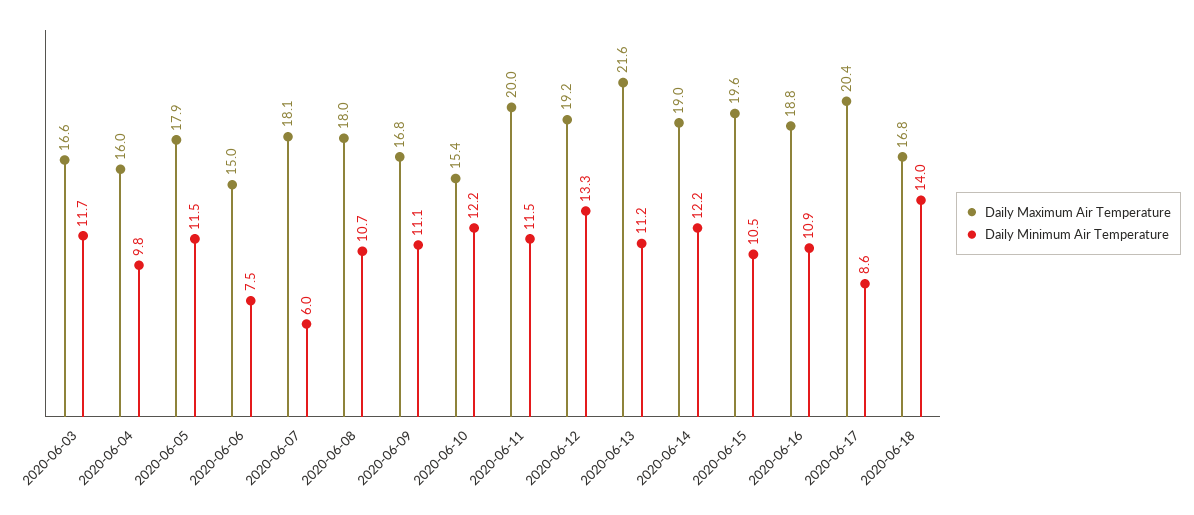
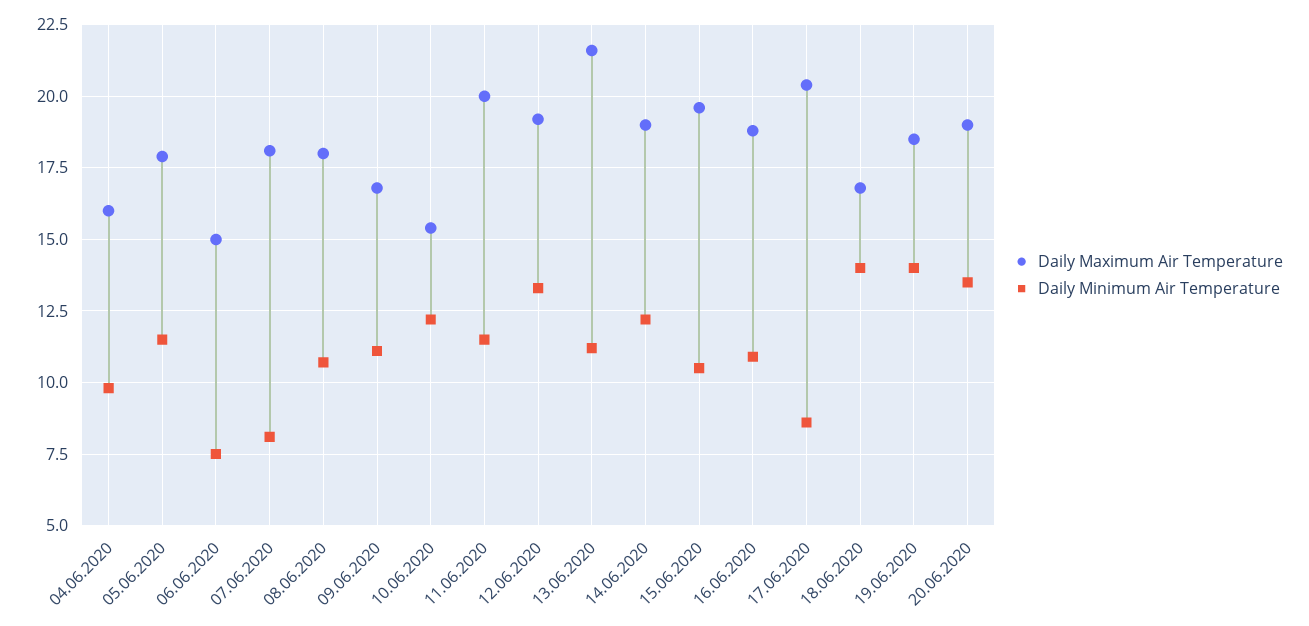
Daily Maximum Air Temperature, 2020-06-03: 16.6 -> none
Daily Minimum Air Temperature, 2020-06-03: 11.7 -> none
Daily Minimum Air Temperature, 2020-06-07: 6 -> 8
Daily Maximum Air Temperature, 19.06.2020: none -> 18.5
Daily Minimum Air Temperature, 19.06.2020: none -> 14
Daily Maximum Air Temperature, 20.06.2020: none -> 19
Daily Minimum Air Temperature, 20.06.2020: none -> 13.5

